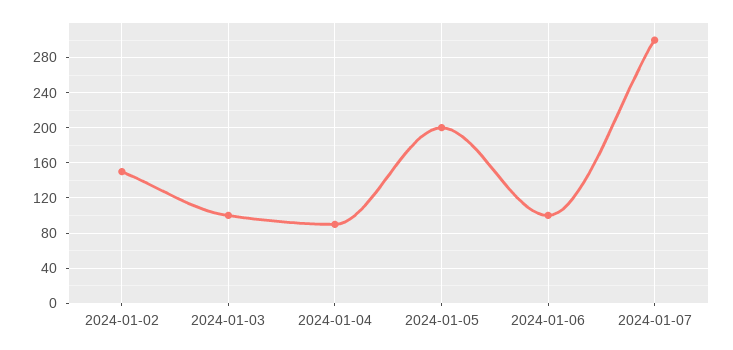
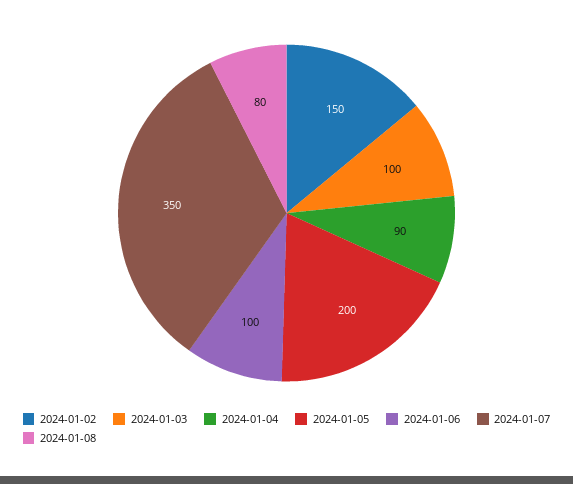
2024-01-07: 300 -> 350
2024-01-08: none -> 80

